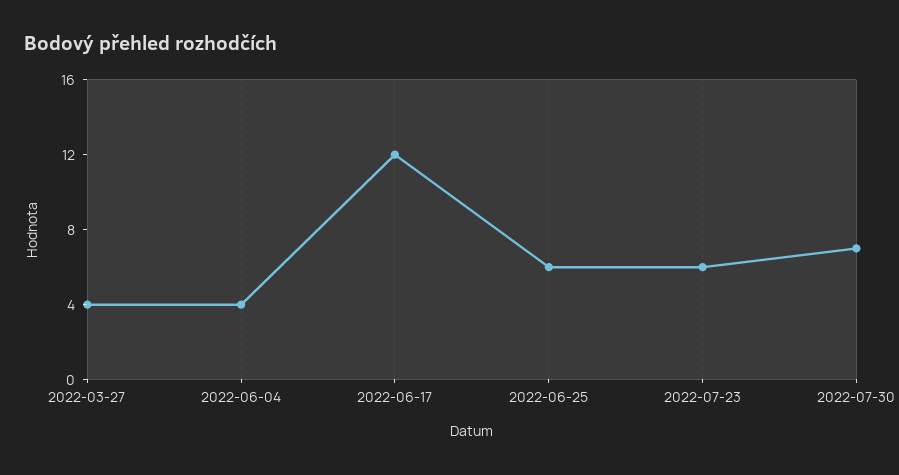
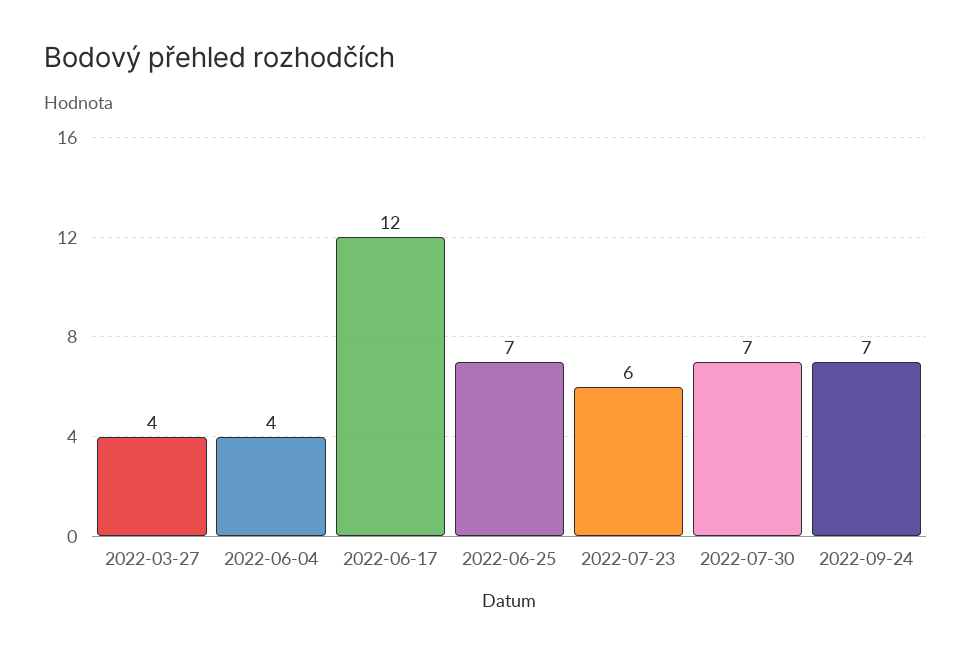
2022-06-25: 6 -> 7
2022-09-24: none -> 7

